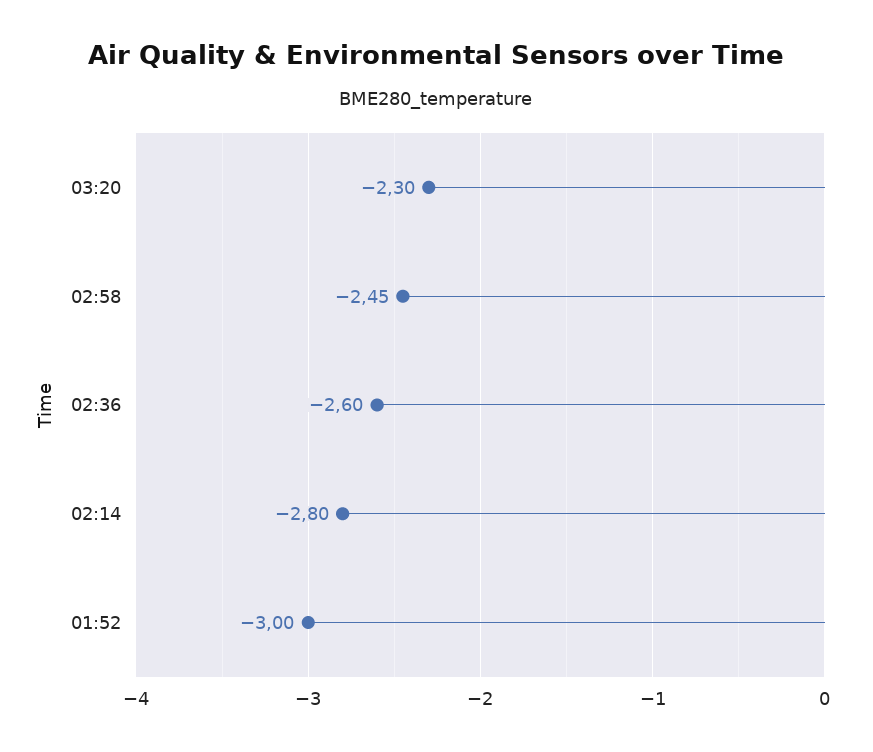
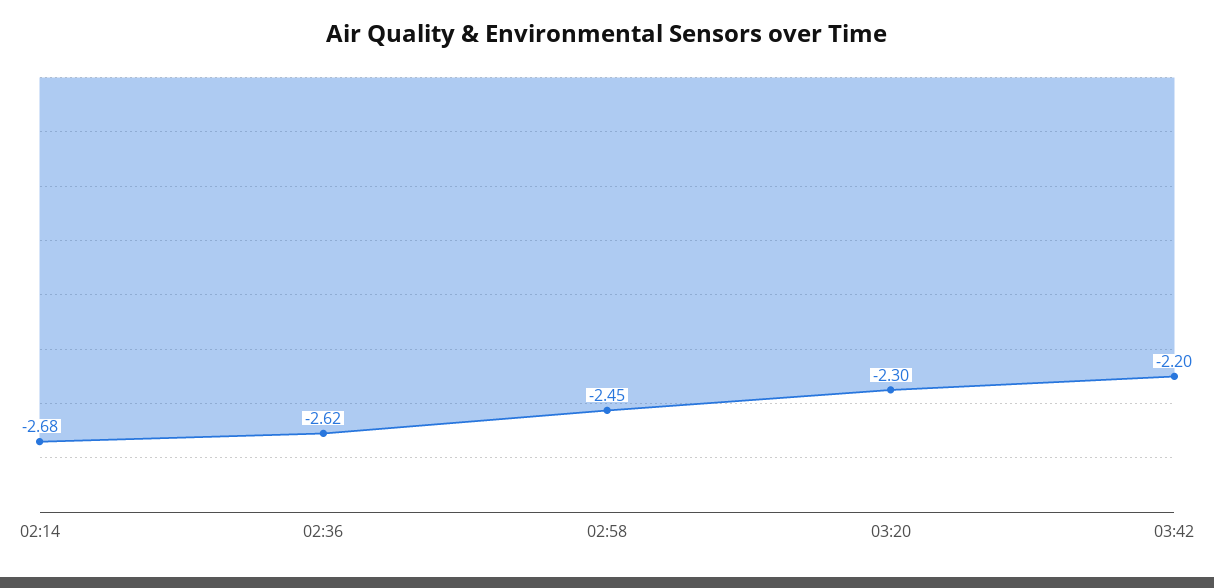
02:36: -2.6 -> -2.62
02:14: -2.8 -> -2.68
01:52: -3 -> none
03:42: none -> -2.2

